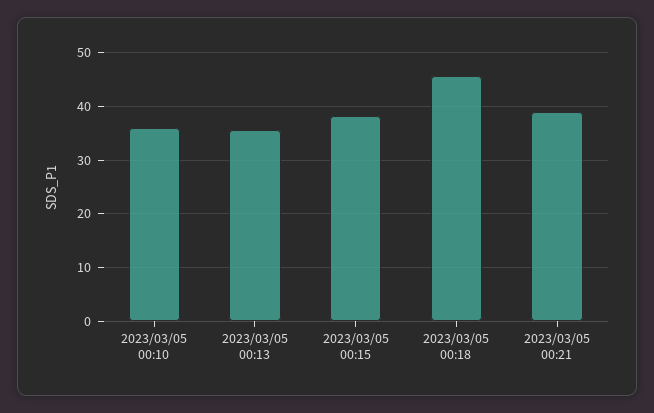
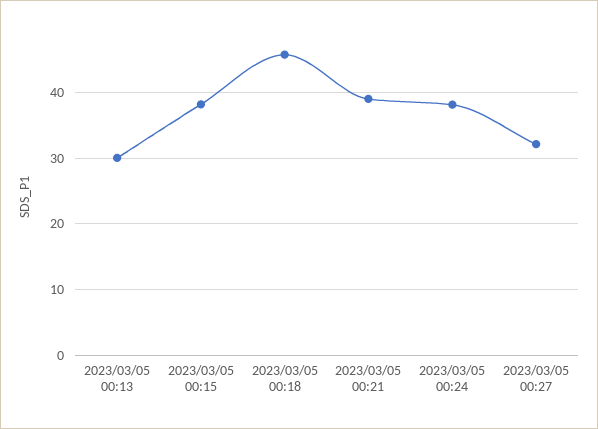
2023/03/05 00:10: 36 -> none
2023/03/05 00:13: 36 -> 30
2023/03/05 00:24: none -> 38
2023/03/05 00:27: none -> 32

